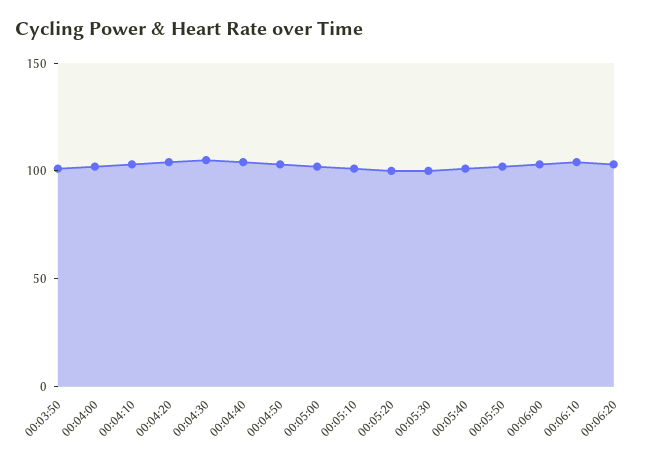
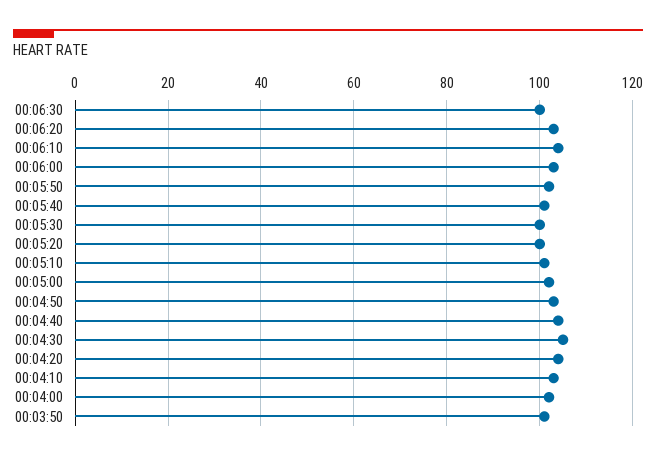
00:06:30: none -> 100

